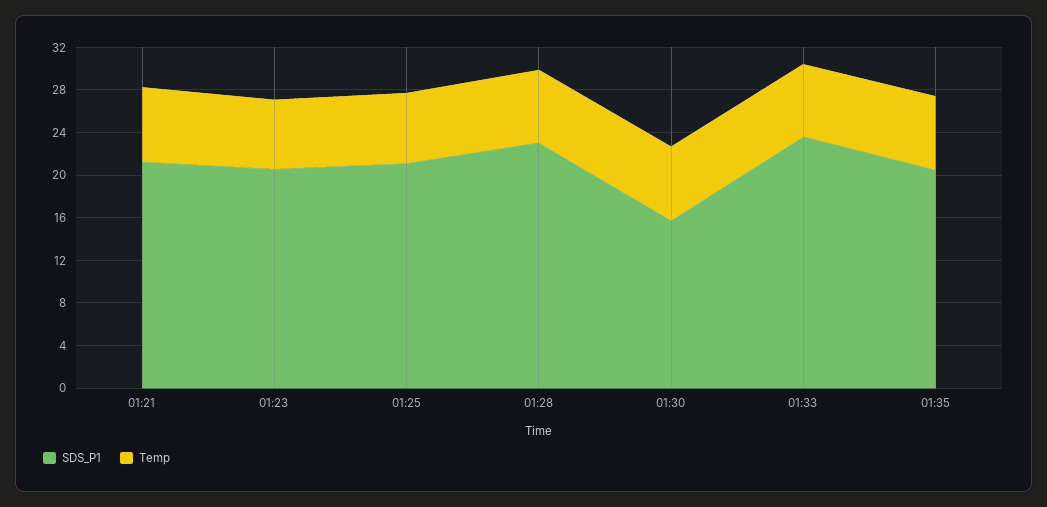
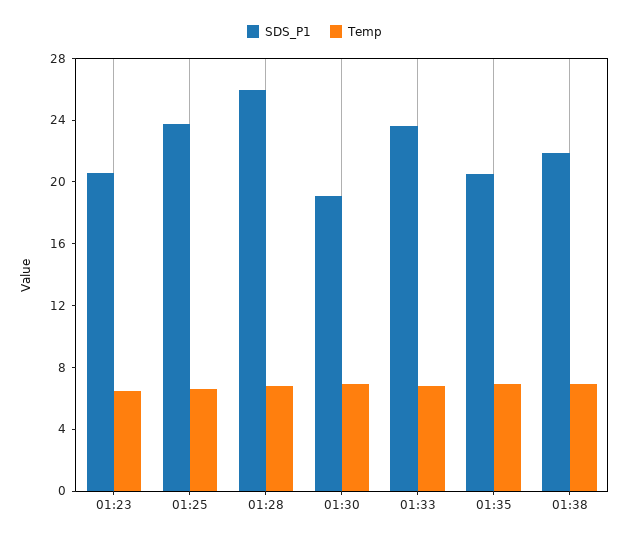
SDS_P1, 01:21: 21 -> none
Temp, 01:21: 7 -> none
SDS_P1, 01:25: 21 -> 24
SDS_P1, 01:28: 23 -> 26
SDS_P1, 01:30: 16 -> 19
SDS_P1, 01:38: none -> 22
Temp, 01:38: none -> 7

